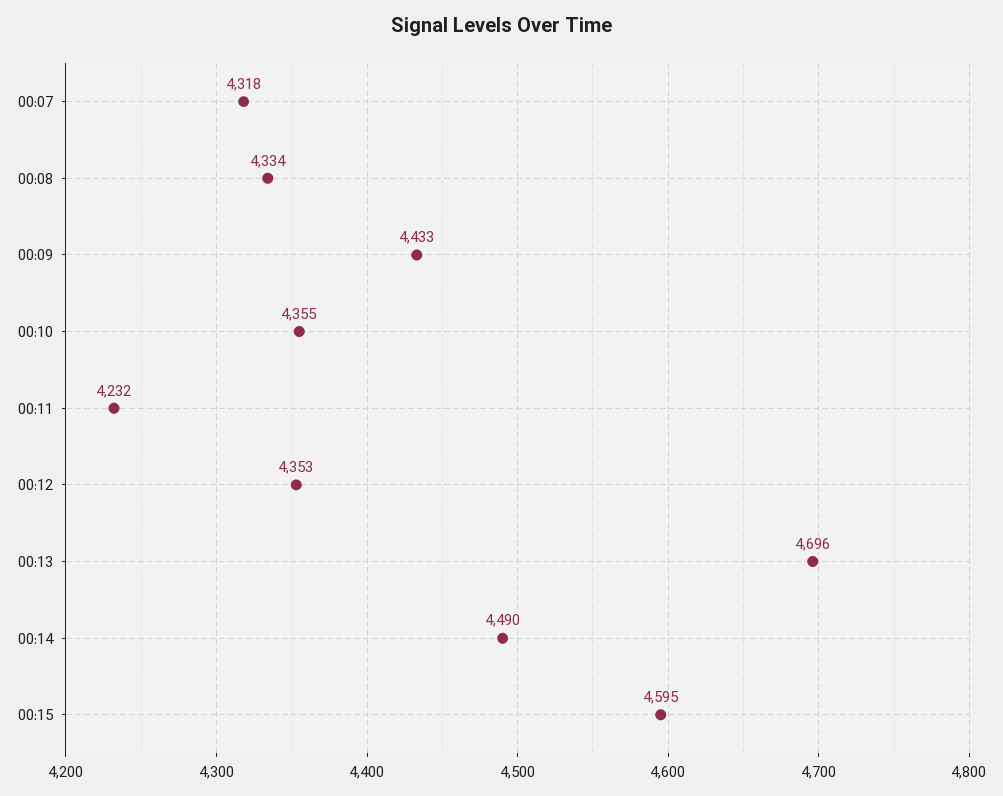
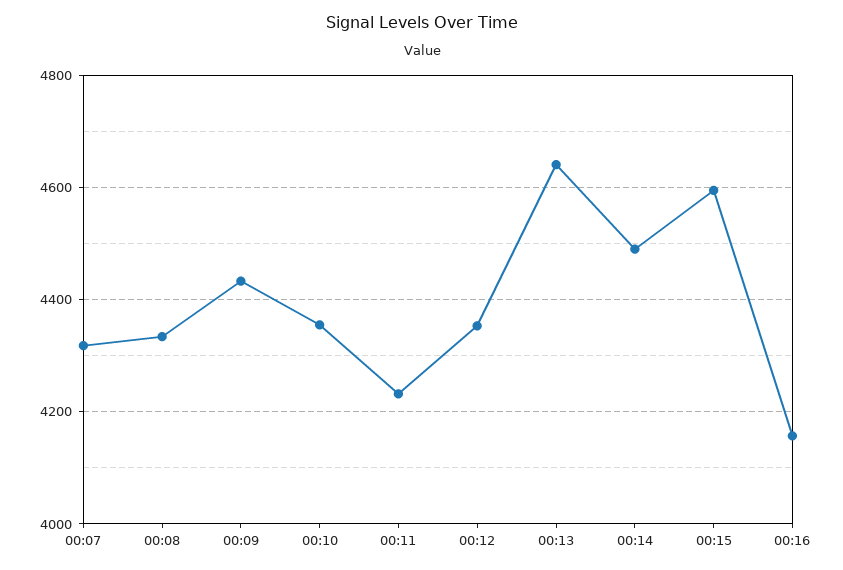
00:13: 4696 -> 4640
00:16: none -> 4160

